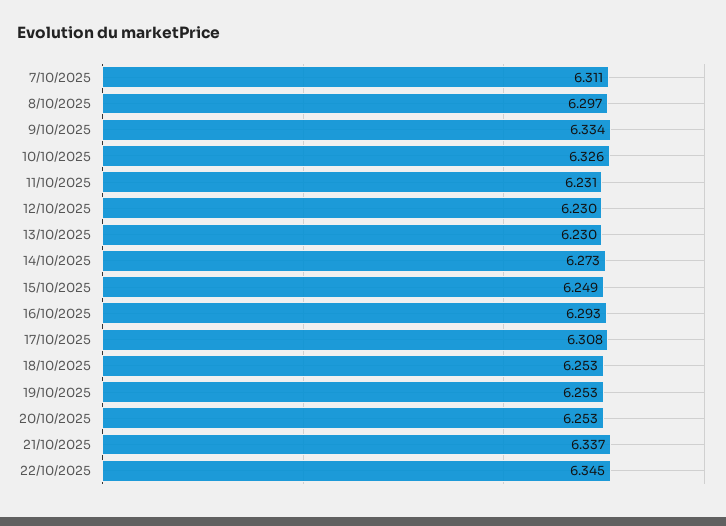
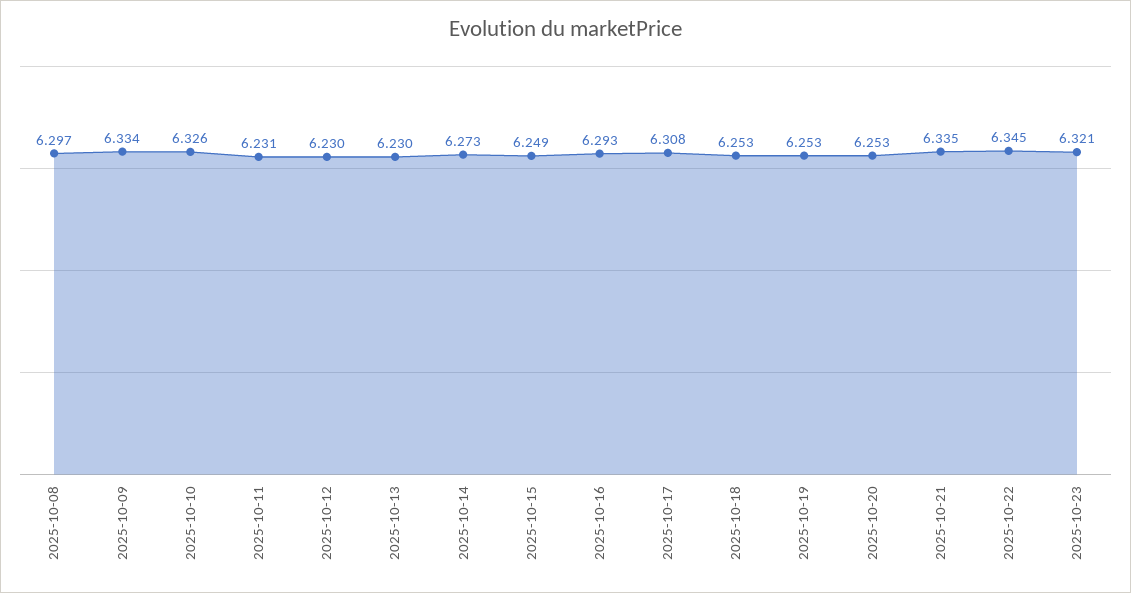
7/10/2025: 6.311 -> none
21/10/2025: 6.337 -> 6.335
2025-10-23: none -> 6.321

